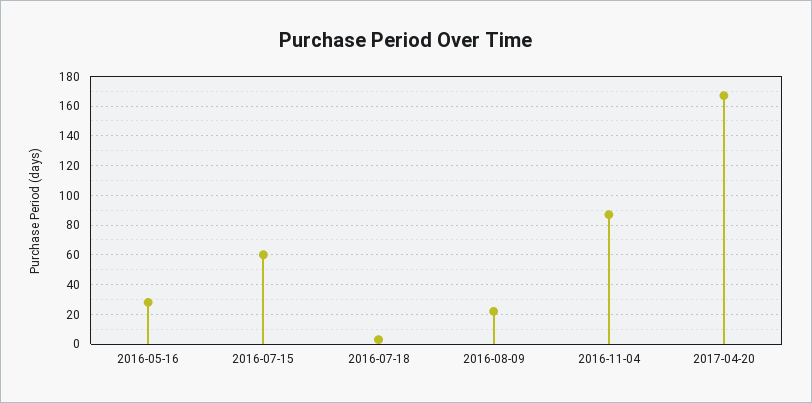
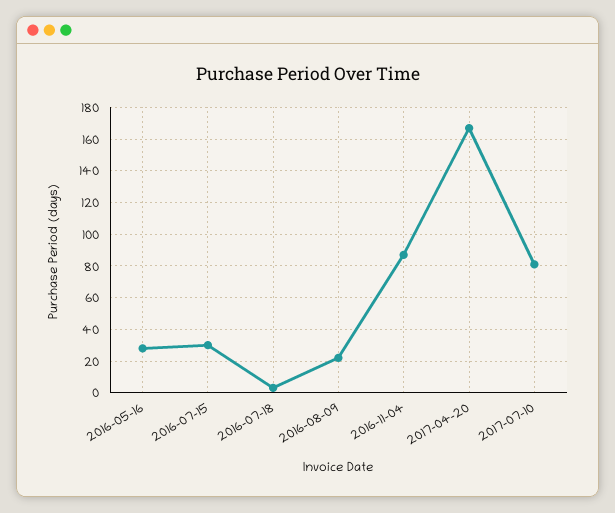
2016-07-15: 60 -> 30
2017-07-10: none -> 80

